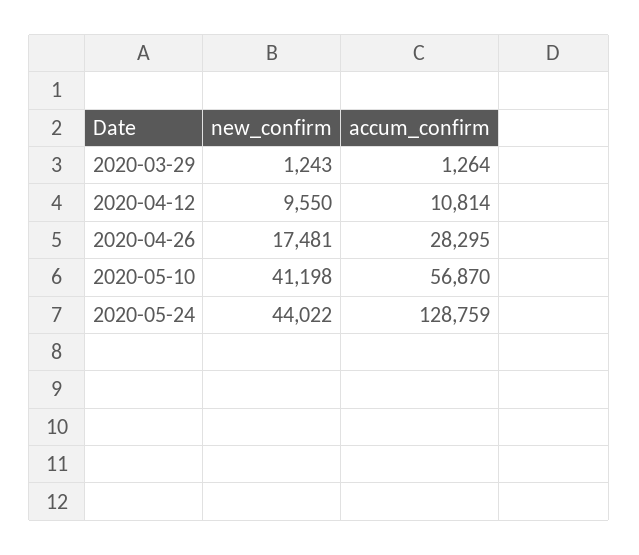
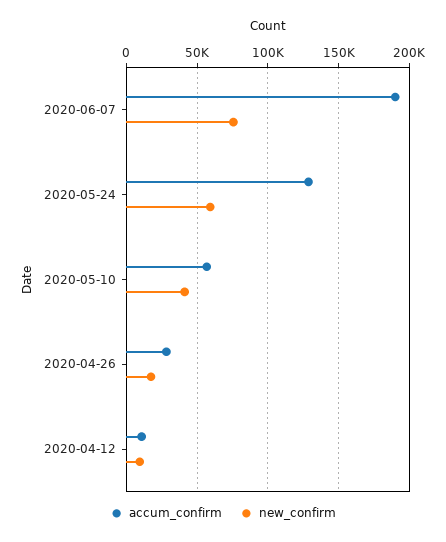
new_confirm, 2020-03-29: 1243 -> none
accum_confirm, 2020-03-29: 1264 -> none
new_confirm, 2020-05-24: 44022 -> 60000
accum_confirm, 2020-06-07: none -> 190000
new_confirm, 2020-06-07: none -> 75000

